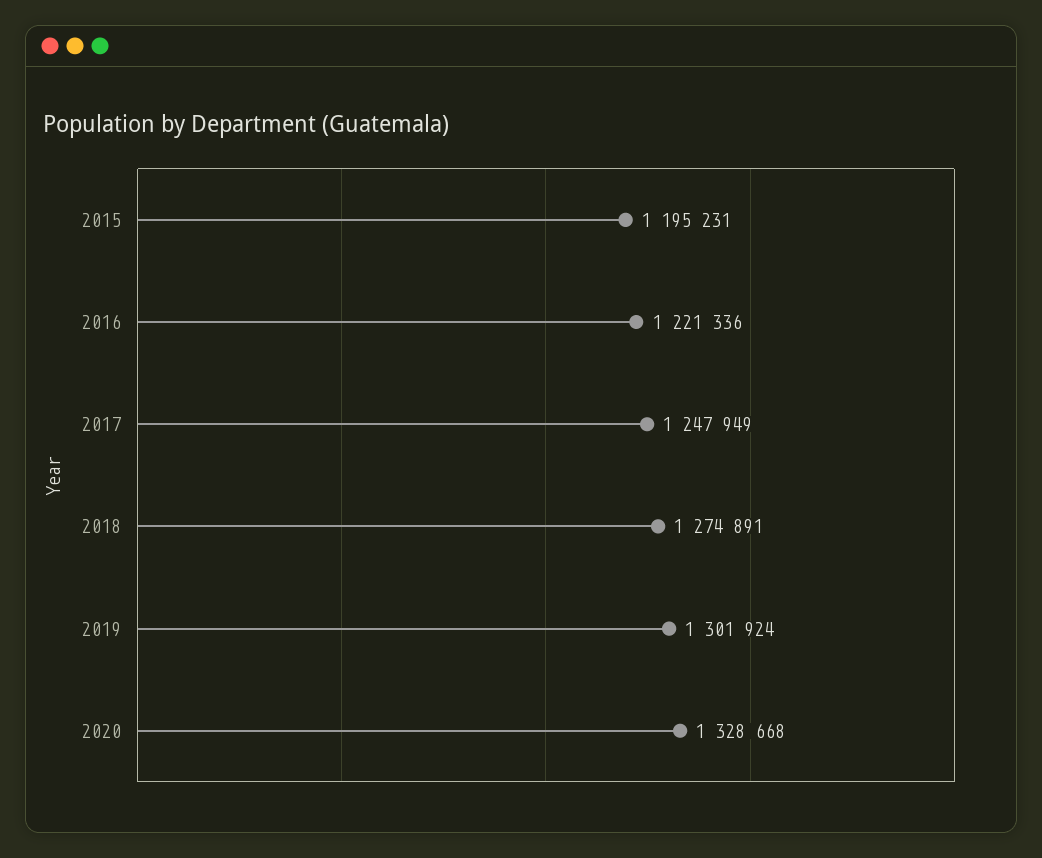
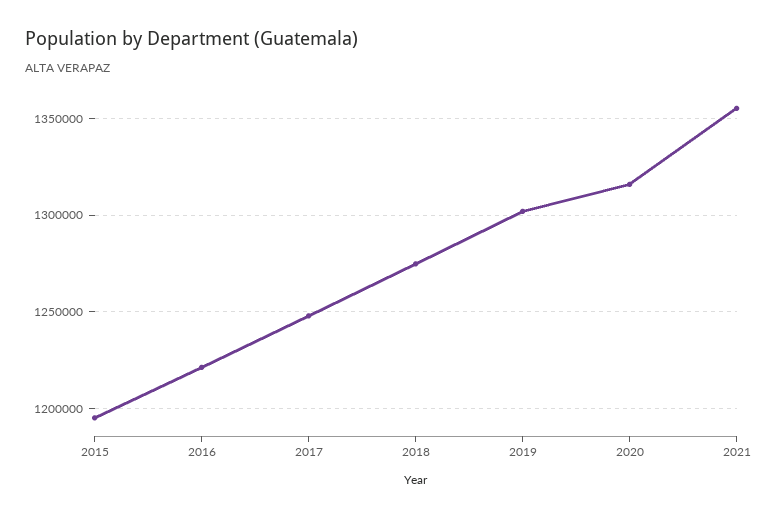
2020: 1328668 -> 1315000
2021: none -> 1355000

